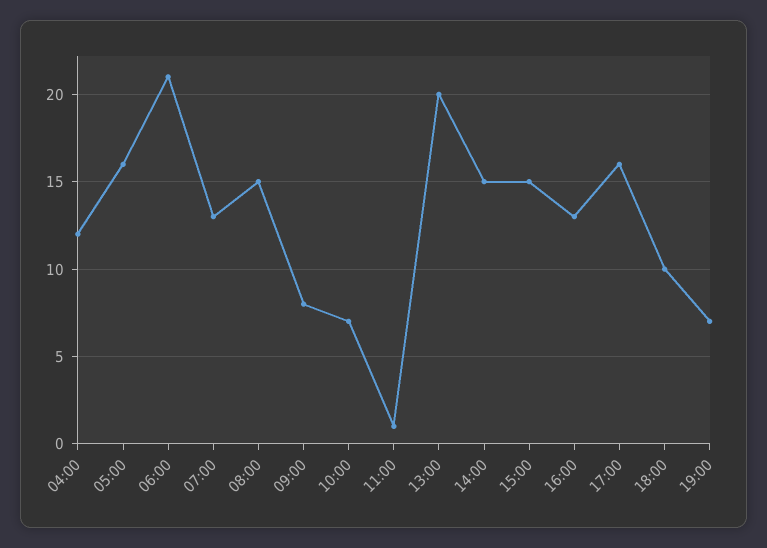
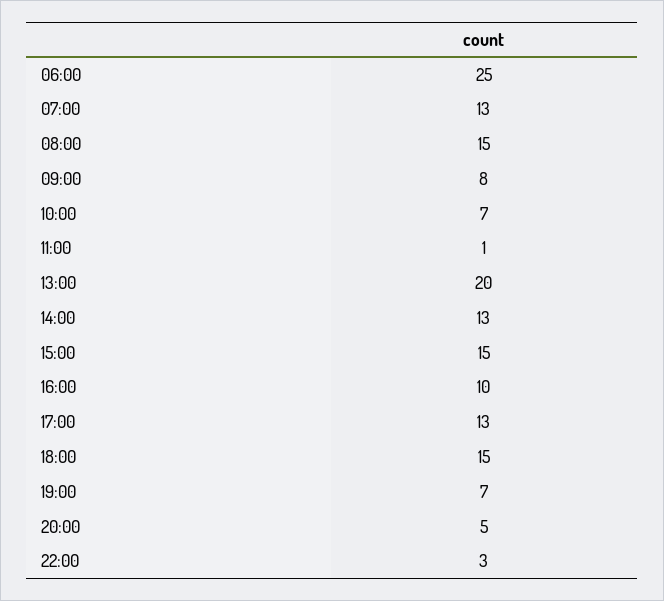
04:00: 12 -> none
05:00: 16 -> none
06:00: 21 -> 25
14:00: 15 -> 13
16:00: 13 -> 10
17:00: 16 -> 13
18:00: 10 -> 15
20:00: none -> 5
22:00: none -> 3

